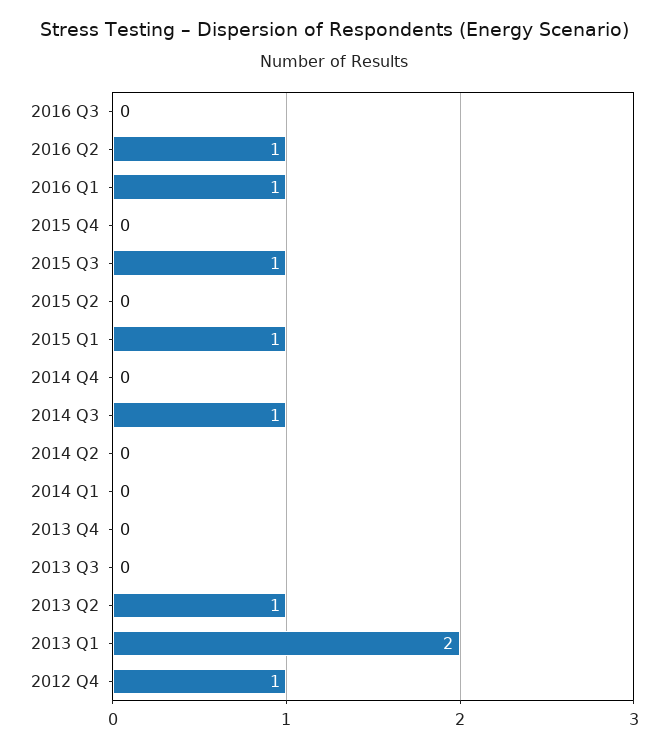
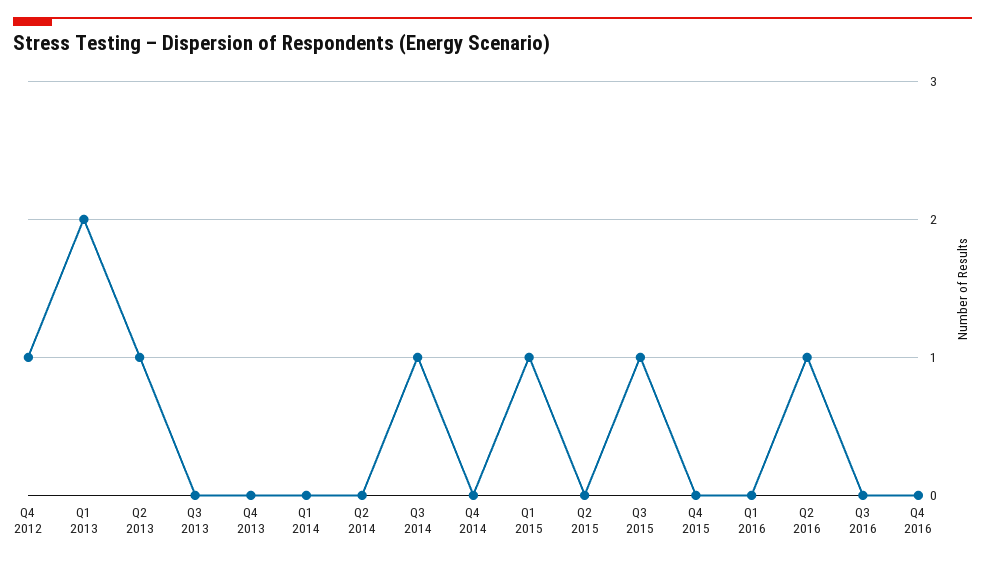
2016 Q1: 1 -> 0
Q4 2016: none -> 0

